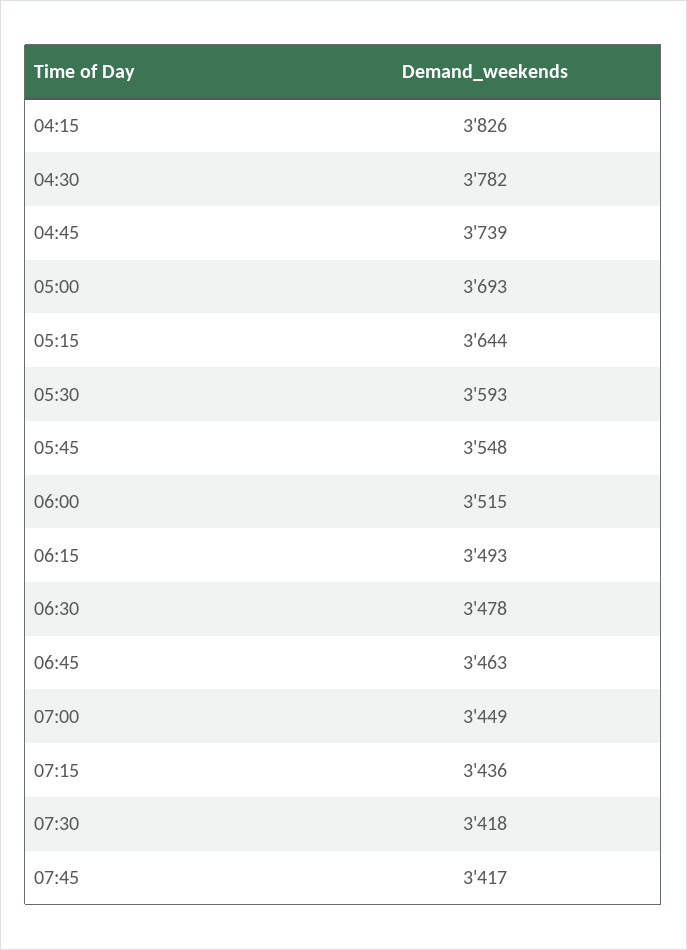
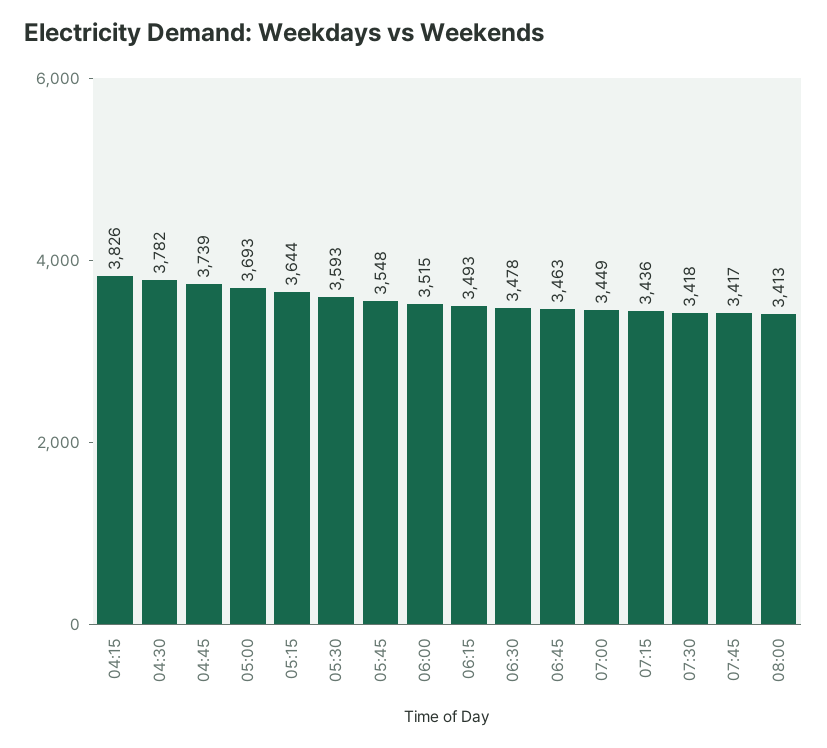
08:00: none -> 3413

